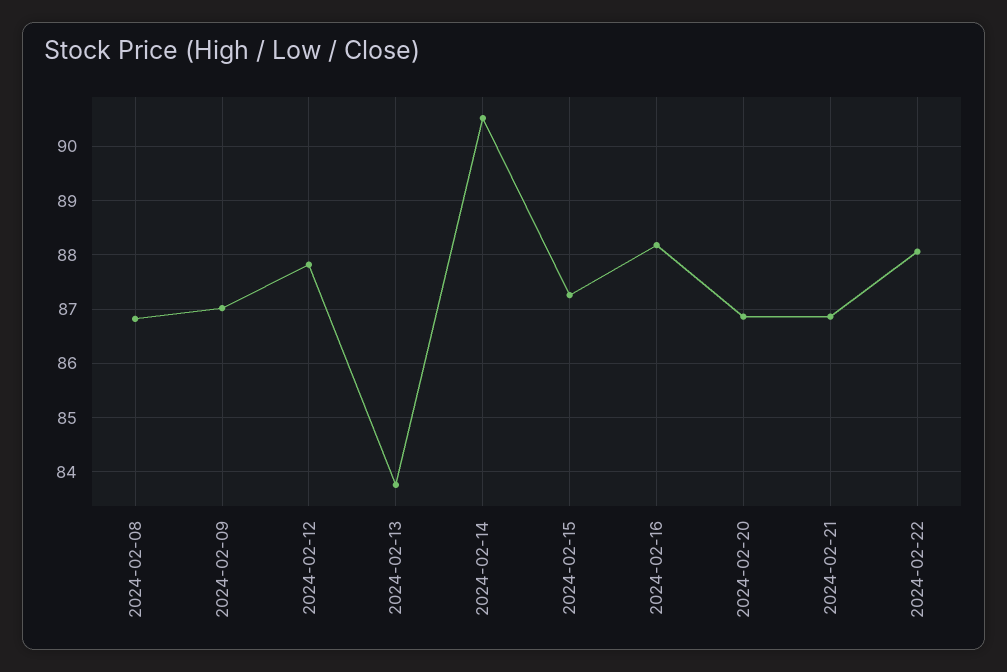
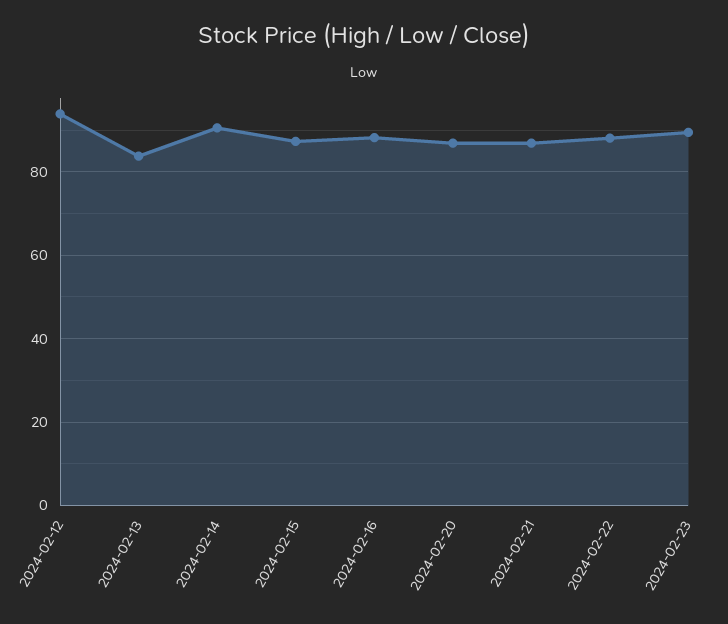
2024-02-08: 86.8 -> none
2024-02-09: 87 -> none
2024-02-12: 87.8 -> 94
2024-02-23: none -> 90

